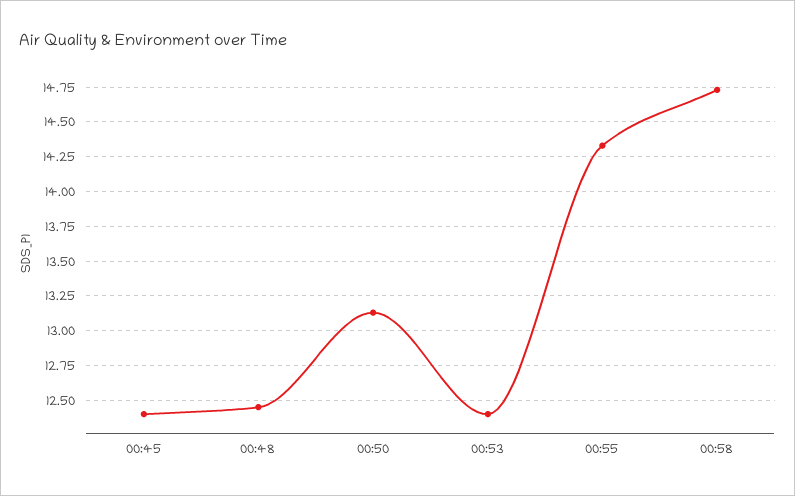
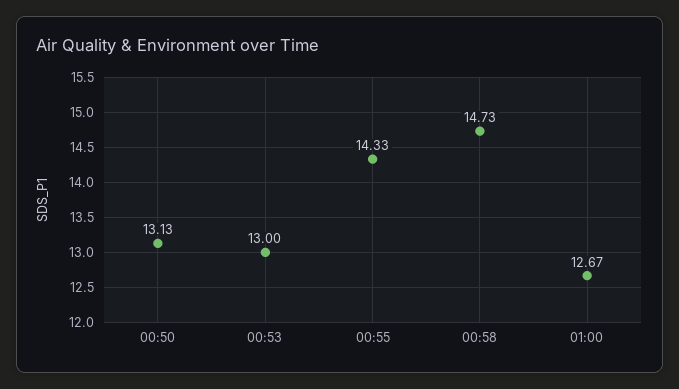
00:45: 12.4 -> none
00:48: 12.45 -> none
00:53: 12.4 -> 13
01:00: none -> 12.67

